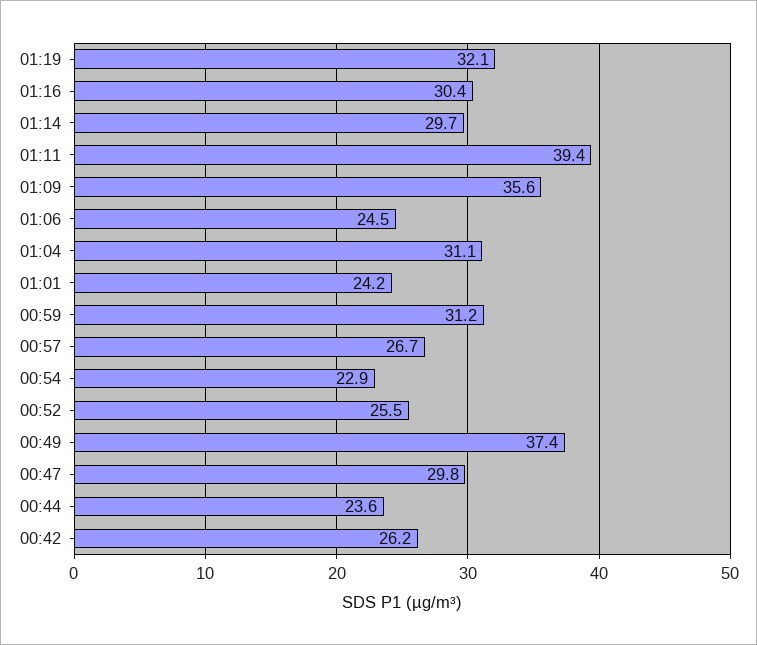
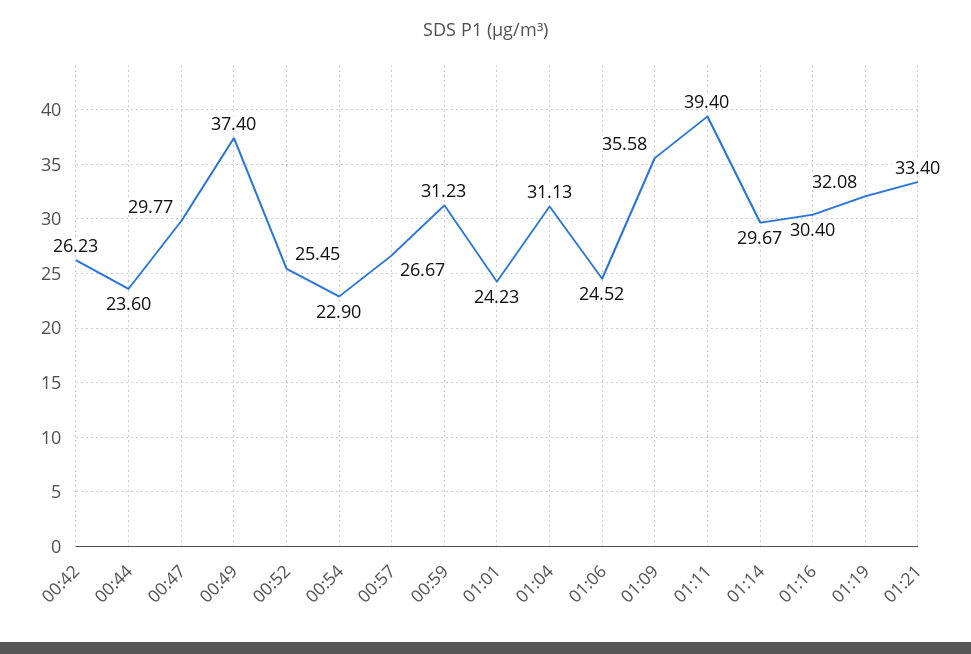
01:21: none -> 33.4

